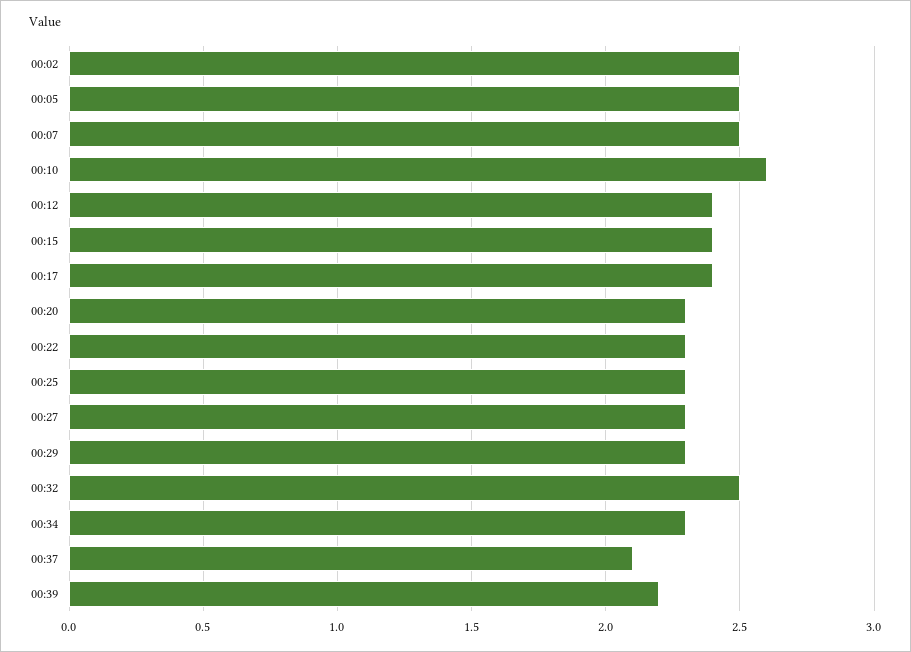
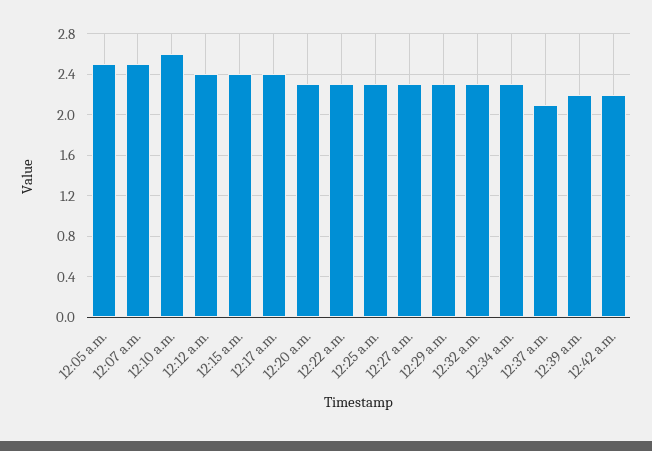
00:02: 2.5 -> none
00:32: 2.5 -> 2.3
12:42 a.m.: none -> 2.2

